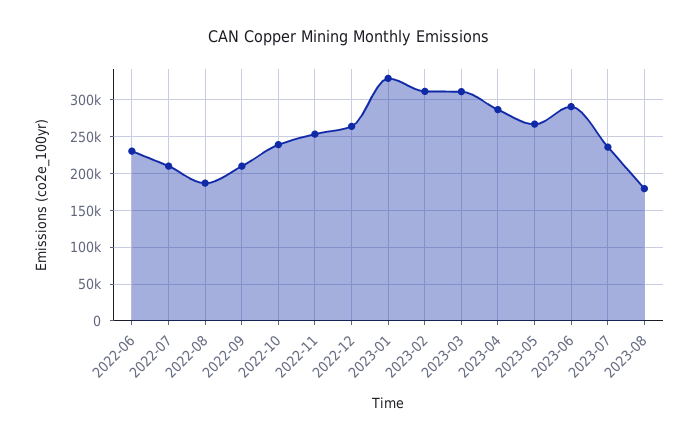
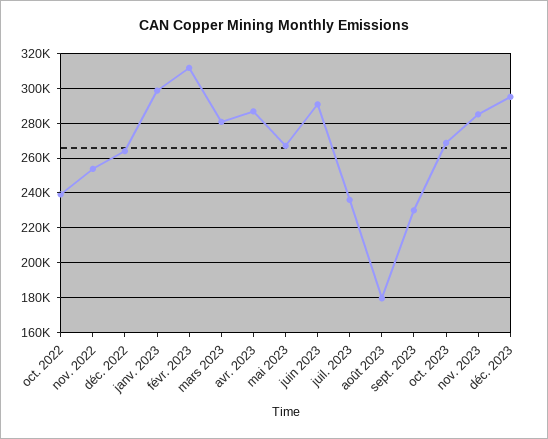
2022-06: 230000 -> none
2022-07: 210000 -> none
2022-08: 190000 -> none
2022-09: 210000 -> none
2023-01: 330000 -> 300000
2023-03: 310000 -> 280000
sept. 2023: none -> 230000
oct. 2023: none -> 270000
nov. 2023: none -> 285000
déc. 2023: none -> 295000

